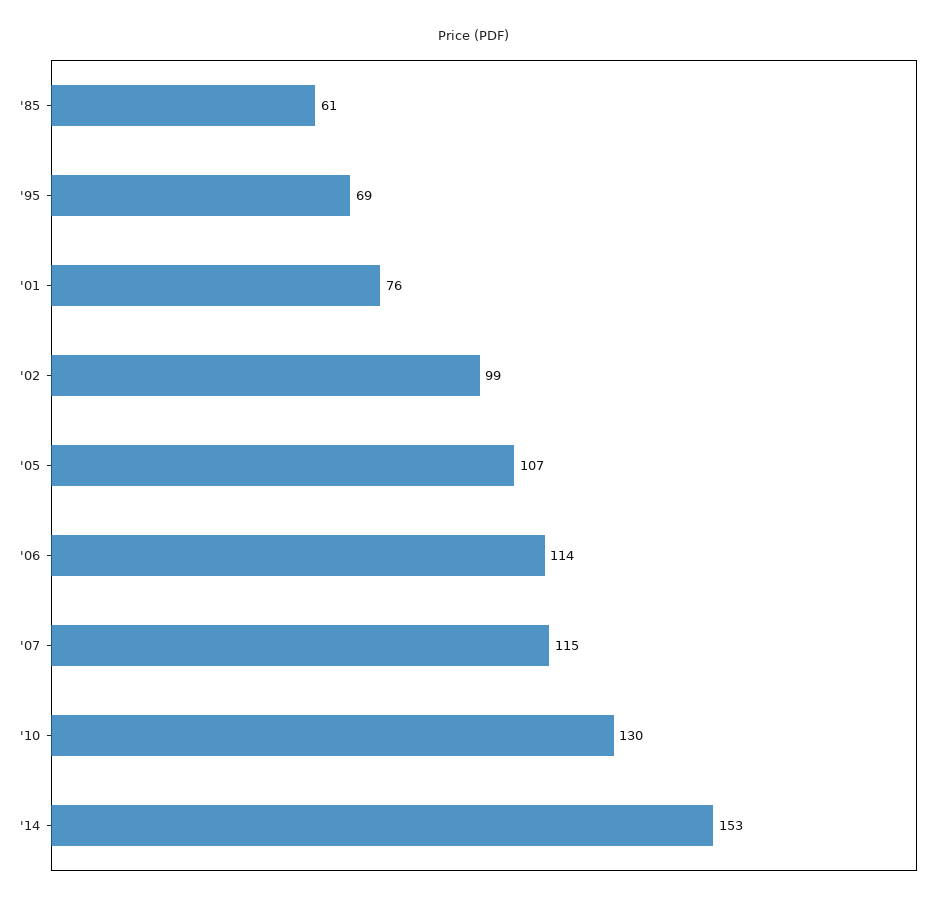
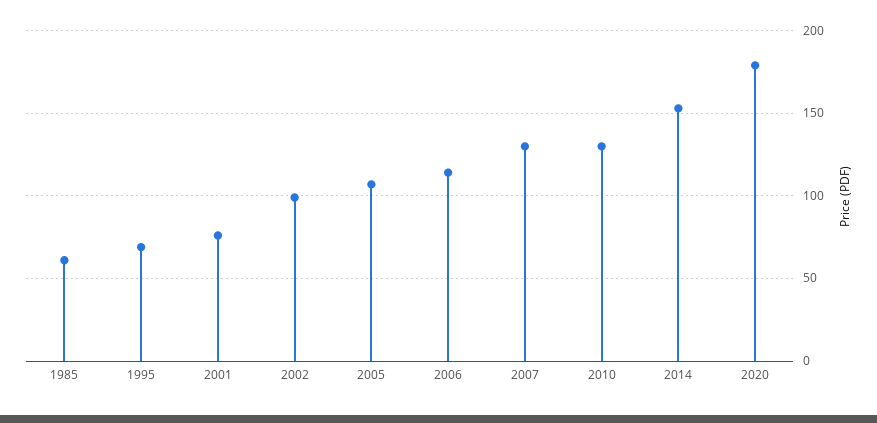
'07: 115 -> 130
2020: none -> 180

